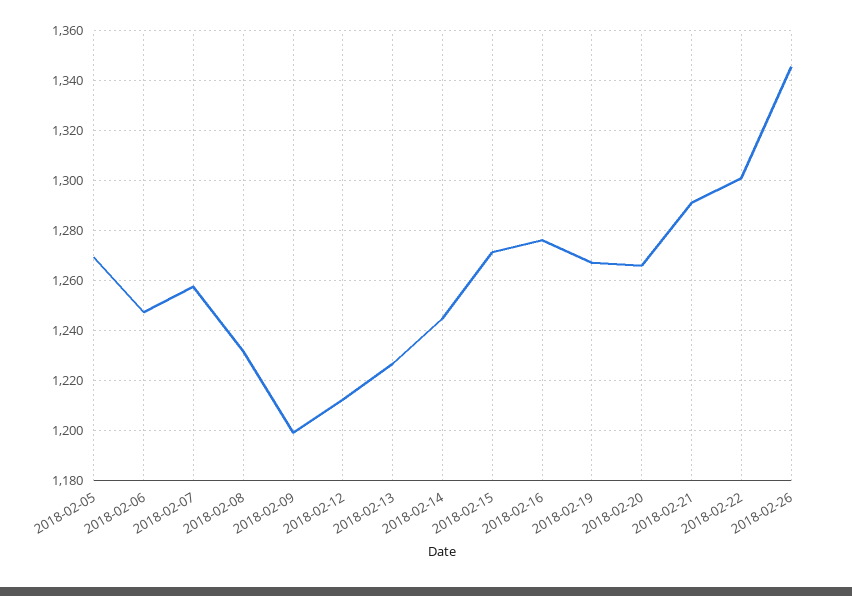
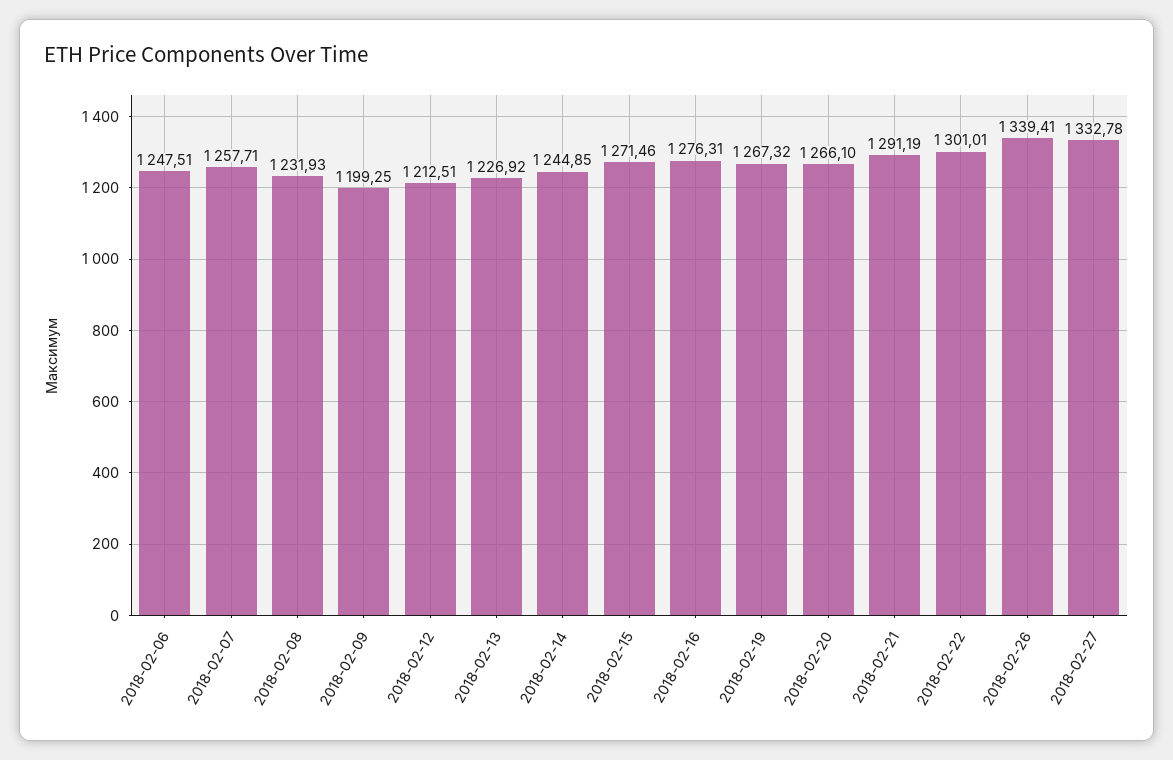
2018-02-05: 1270 -> none
2018-02-26: 1345 -> 1339.41
2018-02-27: none -> 1332.78

